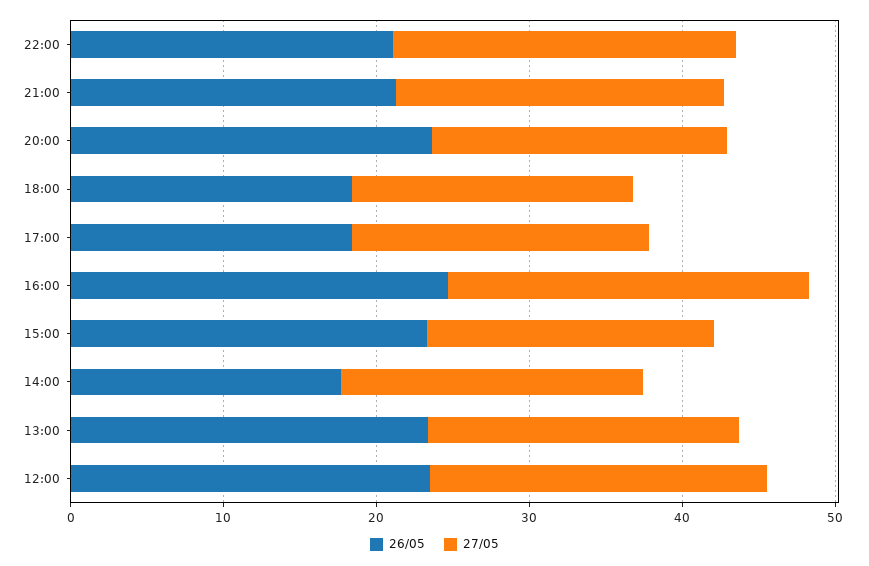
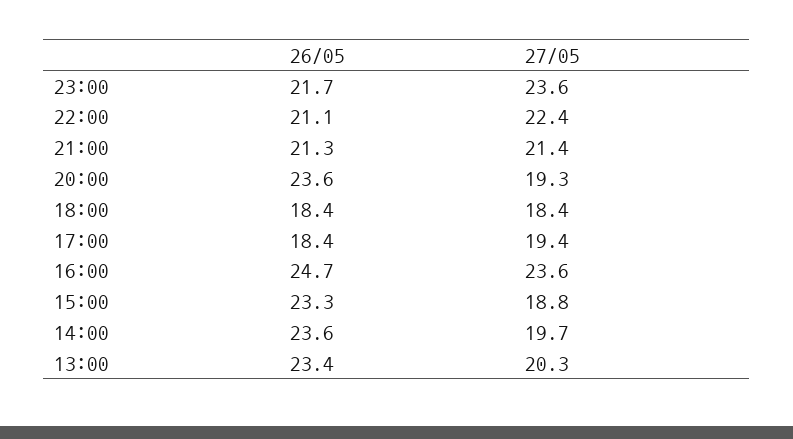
26/05, 14:00: 18 -> 23.6
26/05, 12:00: 24 -> none
27/05, 12:00: 22 -> none
26/05, 23:00: none -> 21.7
27/05, 23:00: none -> 23.6

